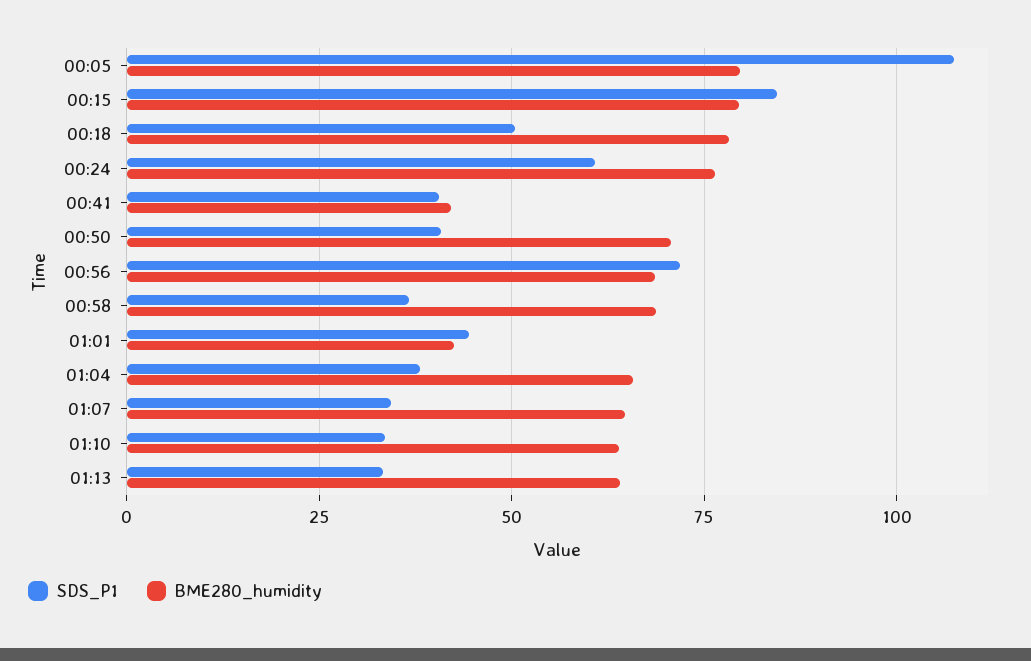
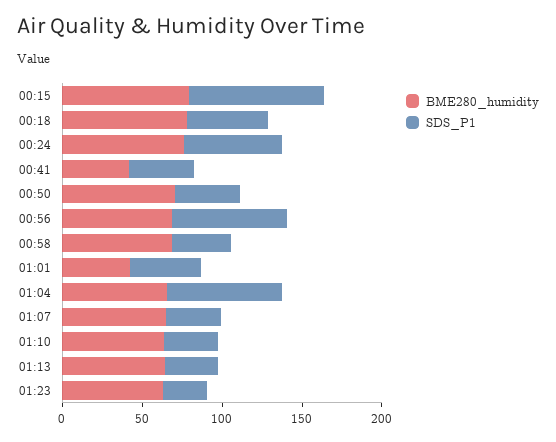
SDS_P1, 00:05: 107.5 -> none
BME280_humidity, 00:05: 80 -> none
SDS_P1, 01:04: 37.5 -> 70
BME280_humidity, 01:23: none -> 60
SDS_P1, 01:23: none -> 30

